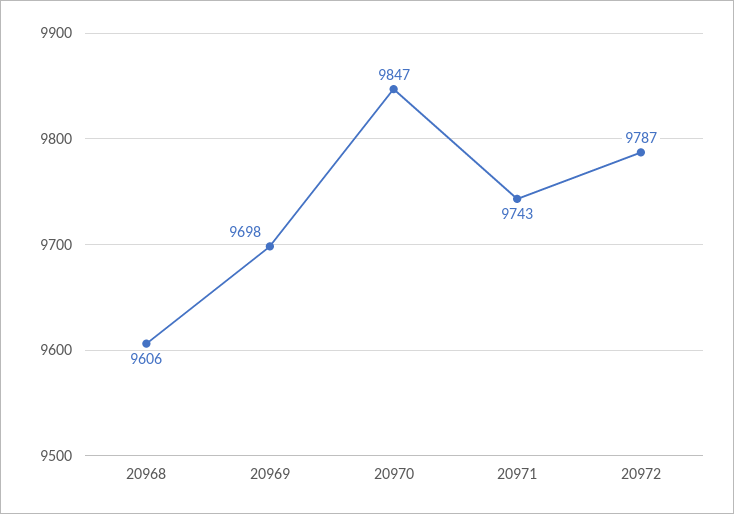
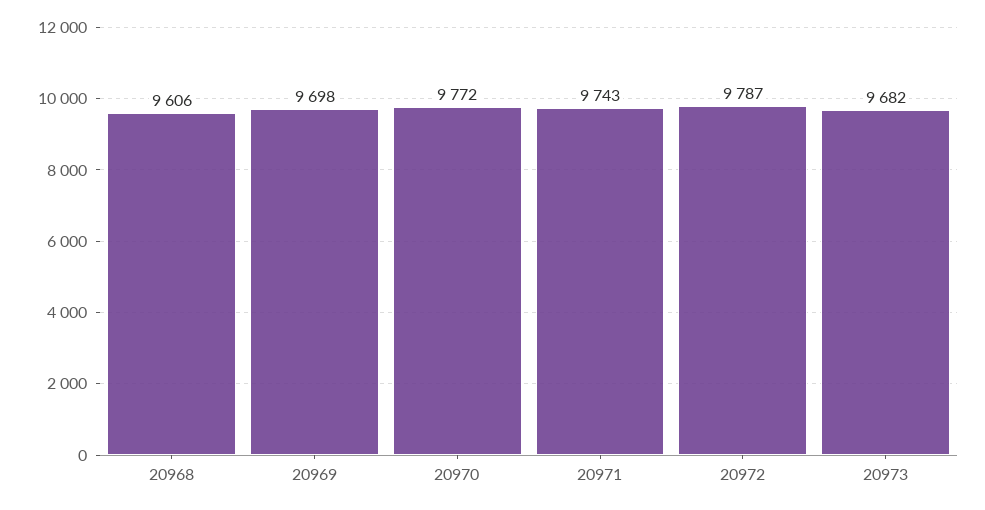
20970: 9847 -> 9772
20973: none -> 9682

